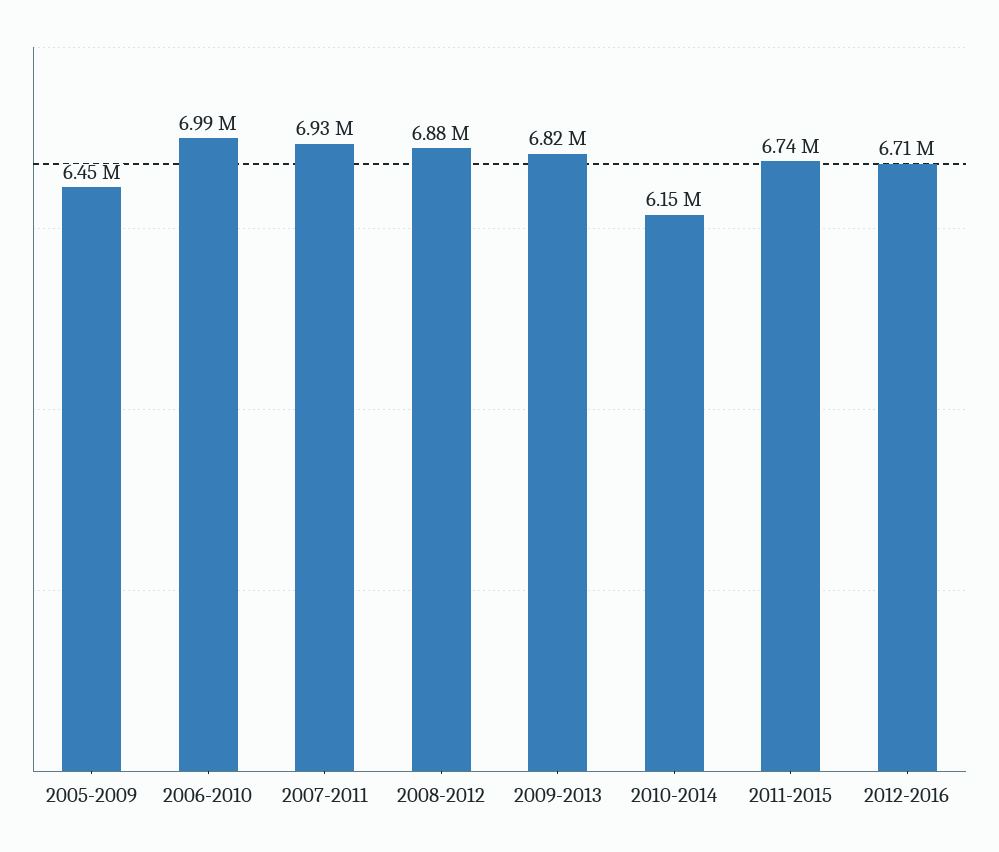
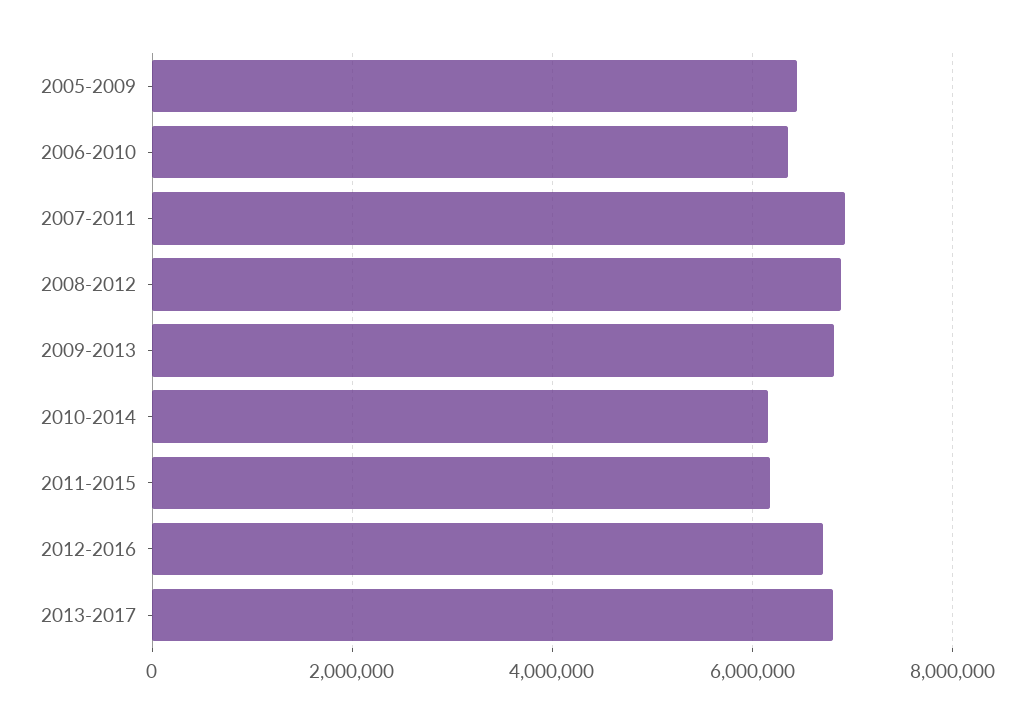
2006-2010: 6990000 -> 6400000
2011-2015: 6740000 -> 6200000
2013-2017: none -> 6800000

